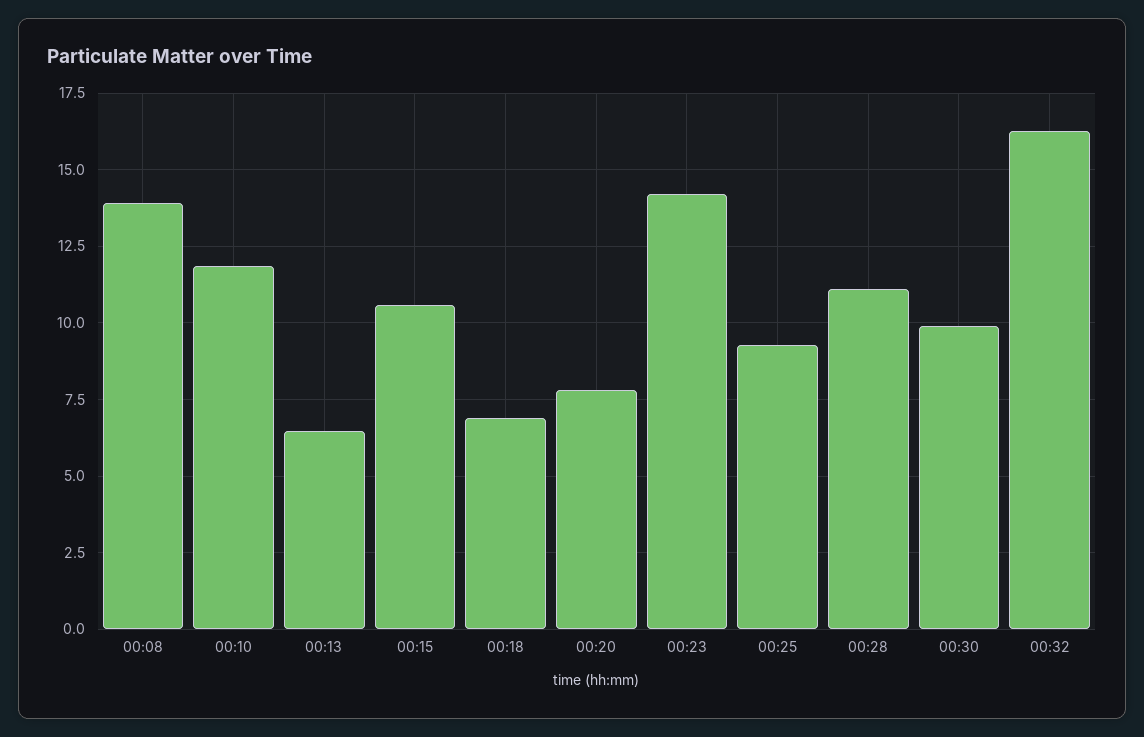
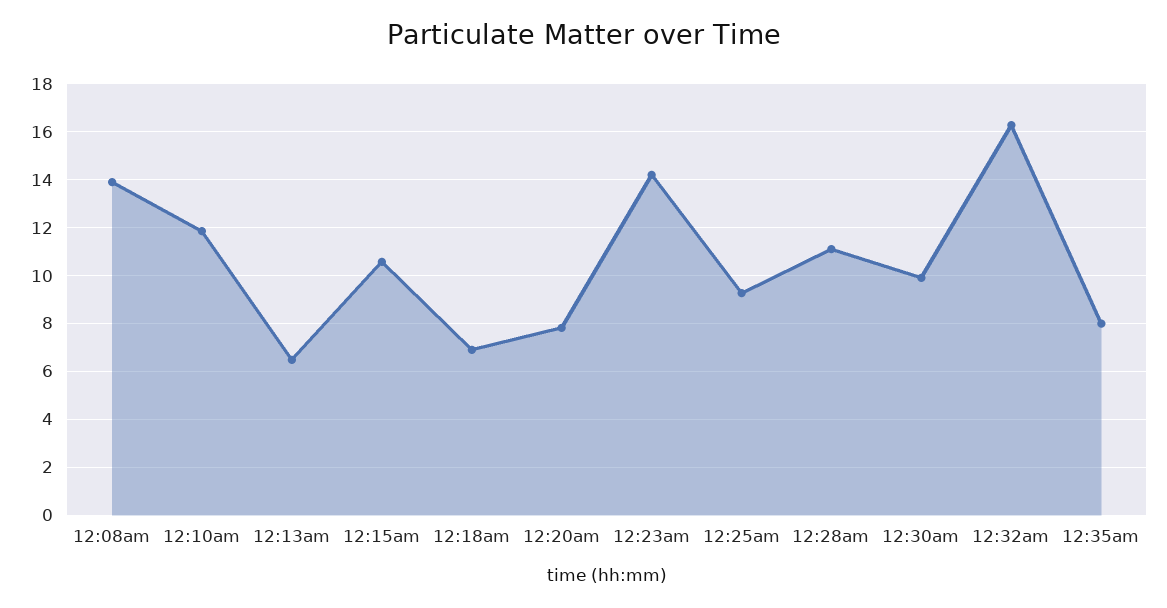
12:35am: none -> 8

